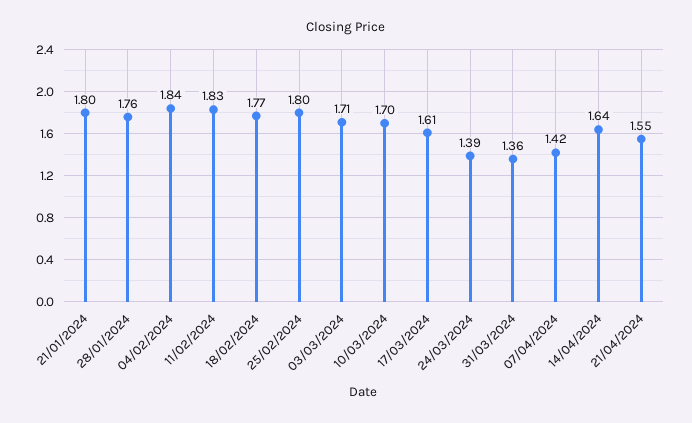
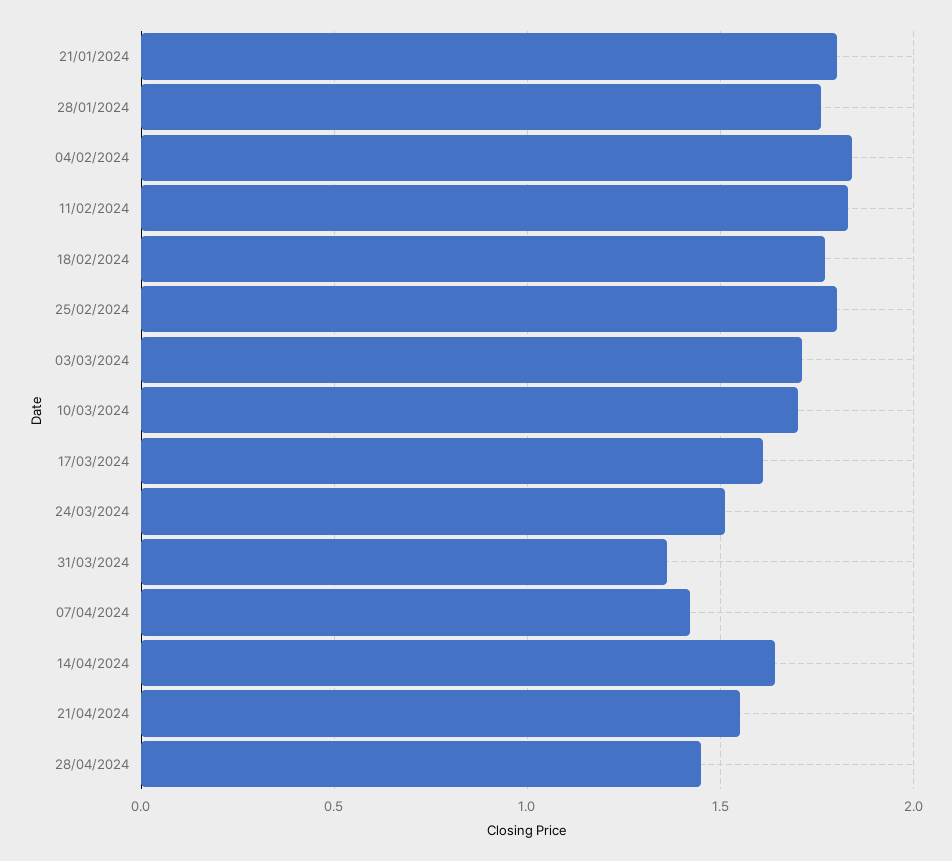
24/03/2024: 1.39 -> 1.5
28/04/2024: none -> 1.45

